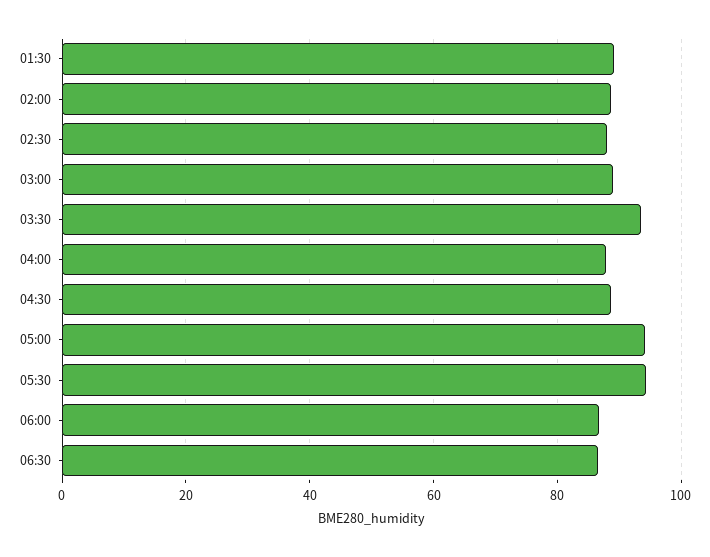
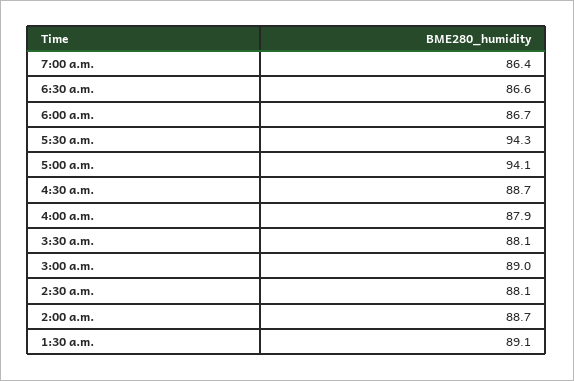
03:30: 94 -> 88.1
7:00 a.m.: none -> 86.4

